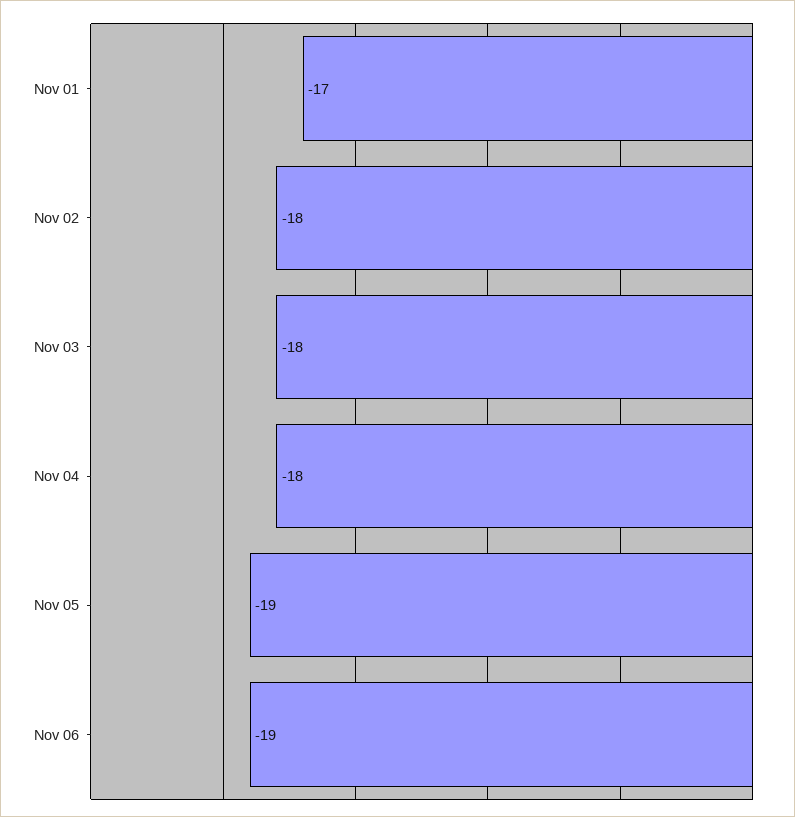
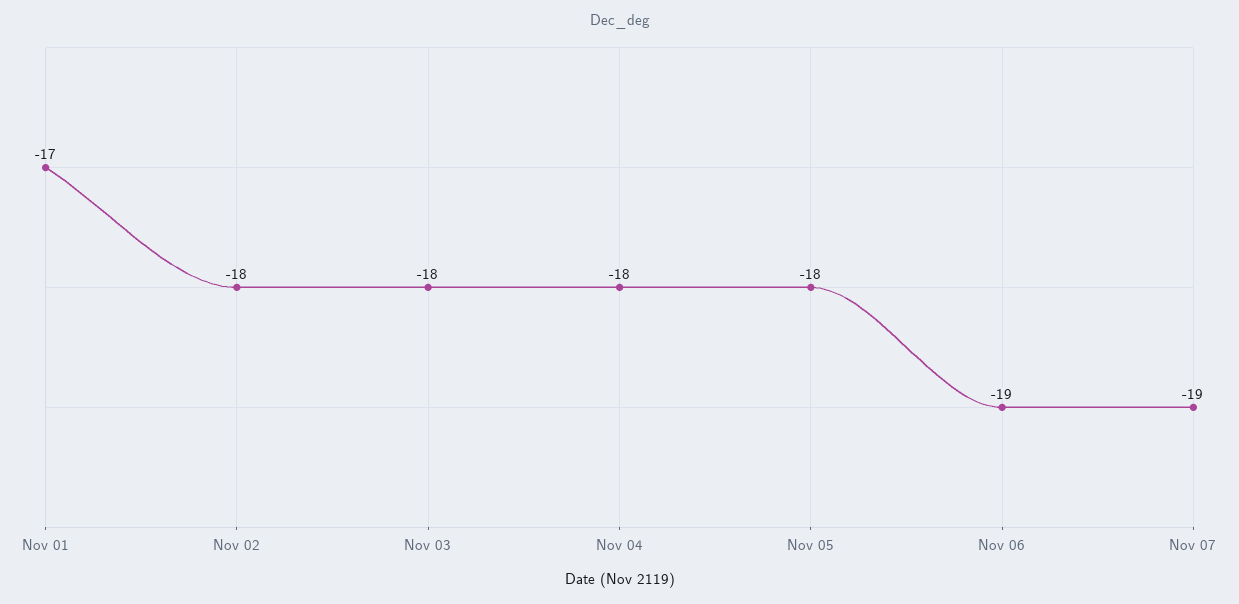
Nov 05: -19 -> -18
Nov 07: none -> -19

